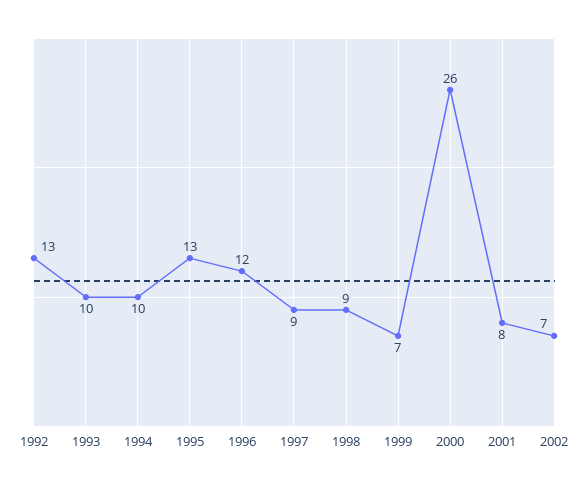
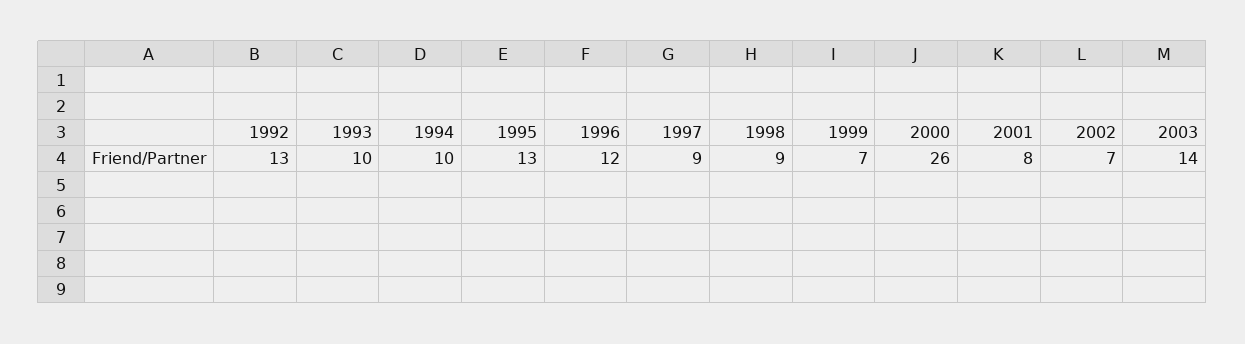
2003: none -> 14

